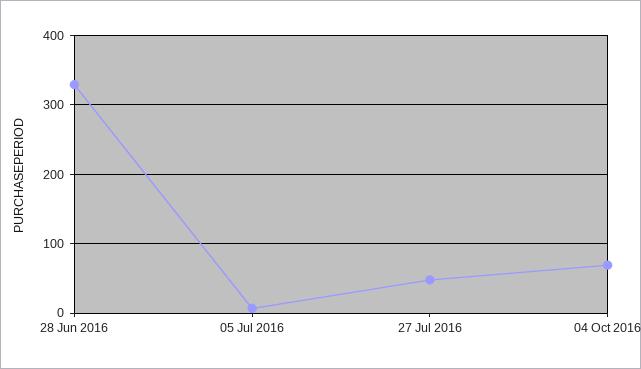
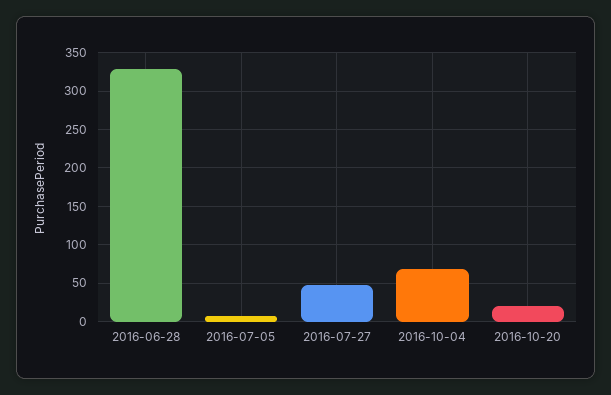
2016-10-20: none -> 20

